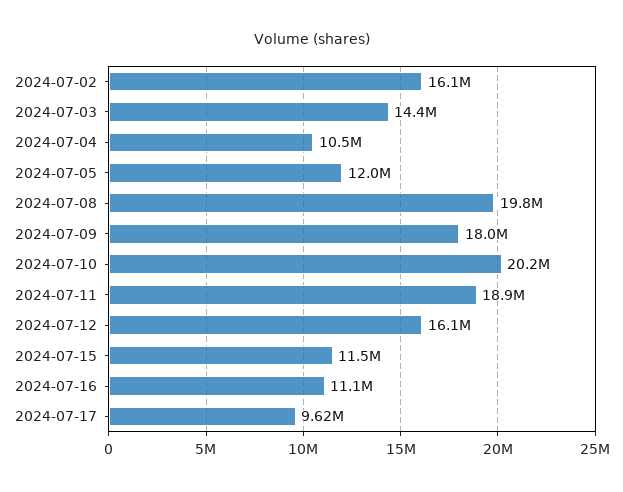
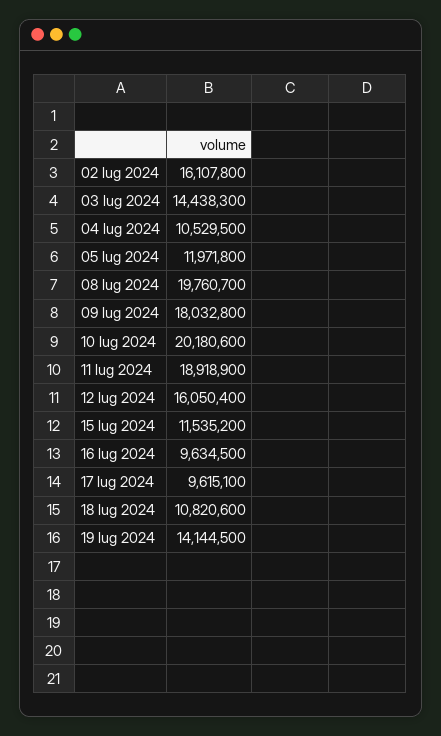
2024-07-16: 11100000 -> 9634500
18 lug 2024: none -> 10820600
19 lug 2024: none -> 14144500

